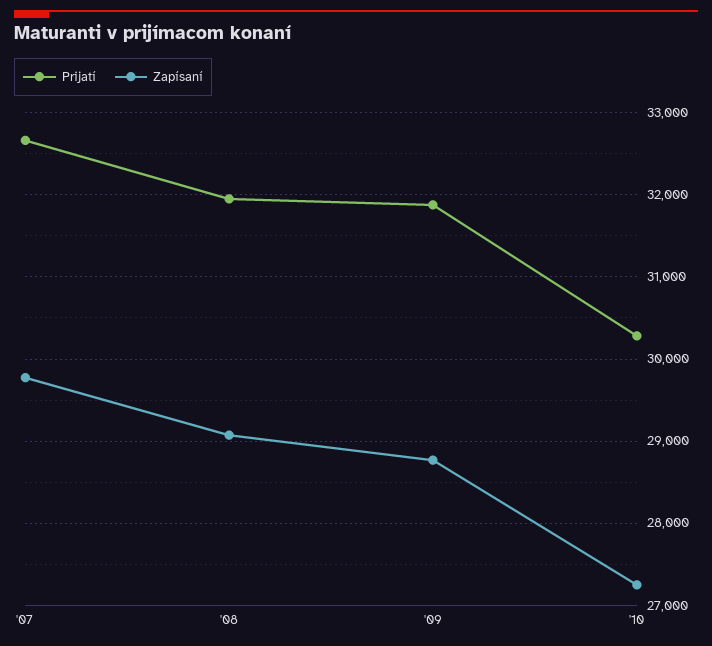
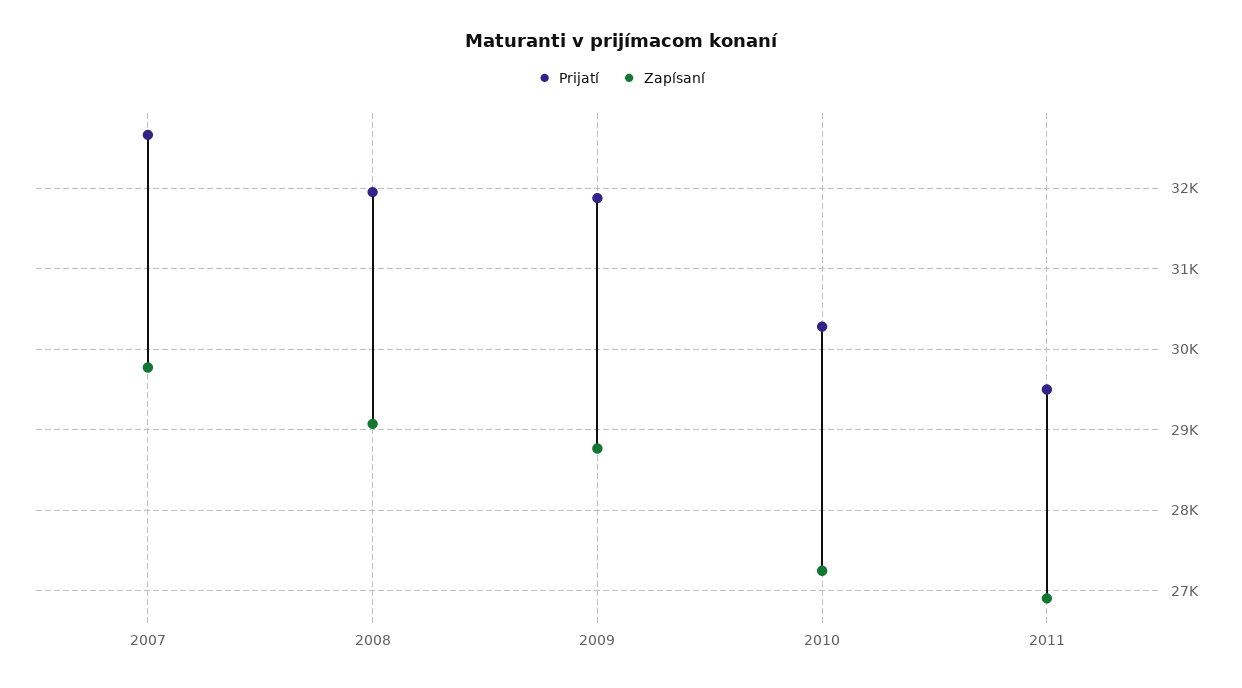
Prijatí, 2011: none -> 29500
Zapísaní, 2011: none -> 26900

